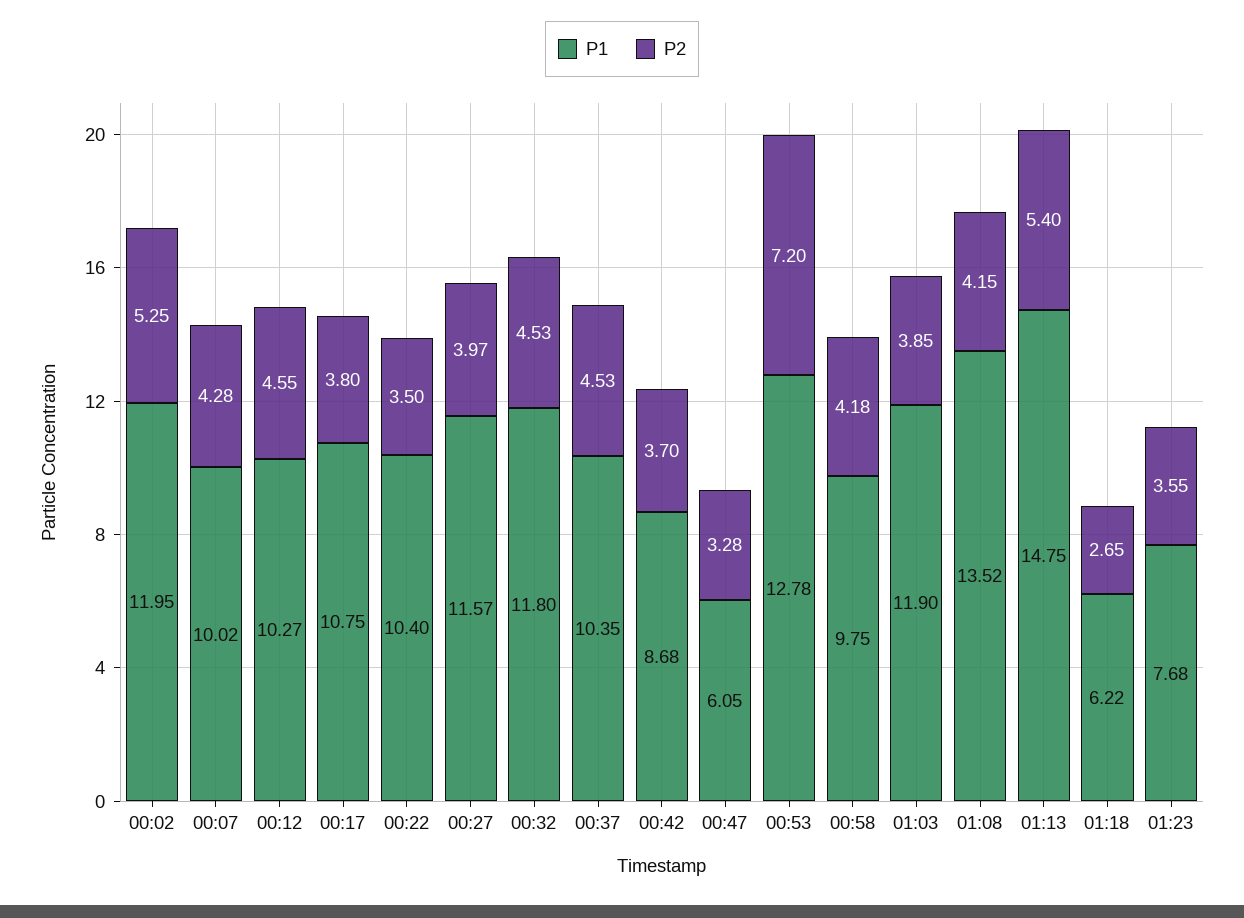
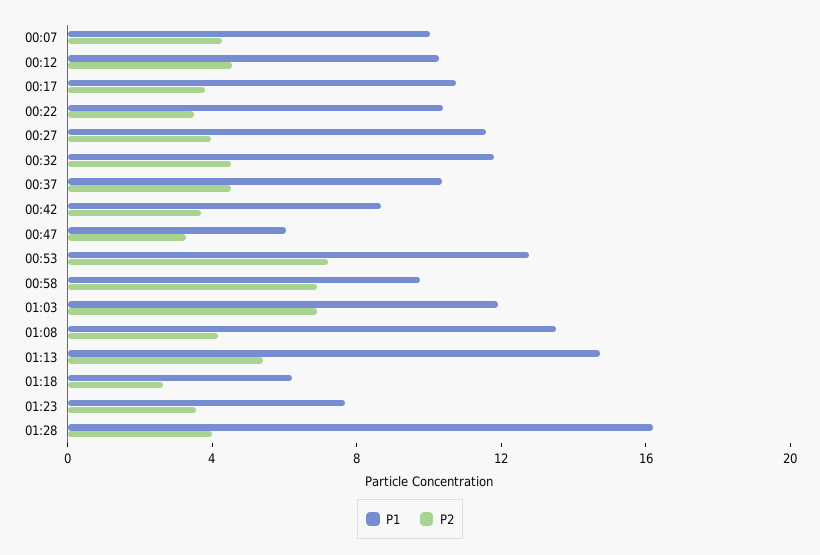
P1, 00:02: 11.95 -> none
P2, 00:02: 5.25 -> none
P2, 00:58: 4.18 -> 7
P2, 01:03: 3.85 -> 7
P1, 01:28: none -> 16
P2, 01:28: none -> 4

